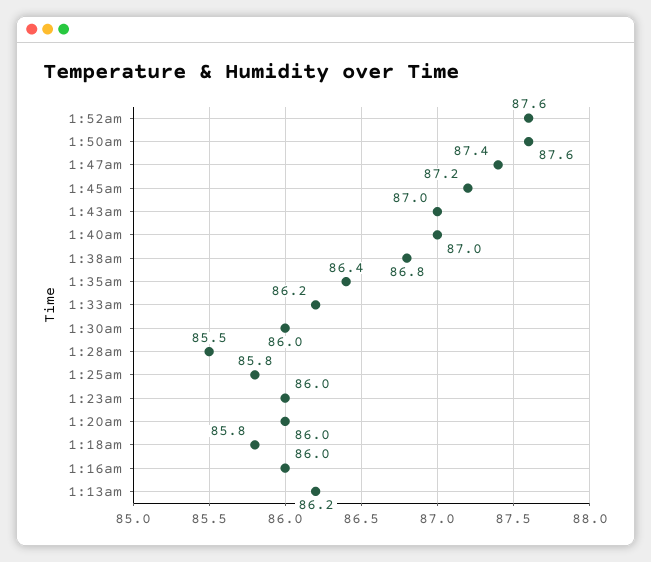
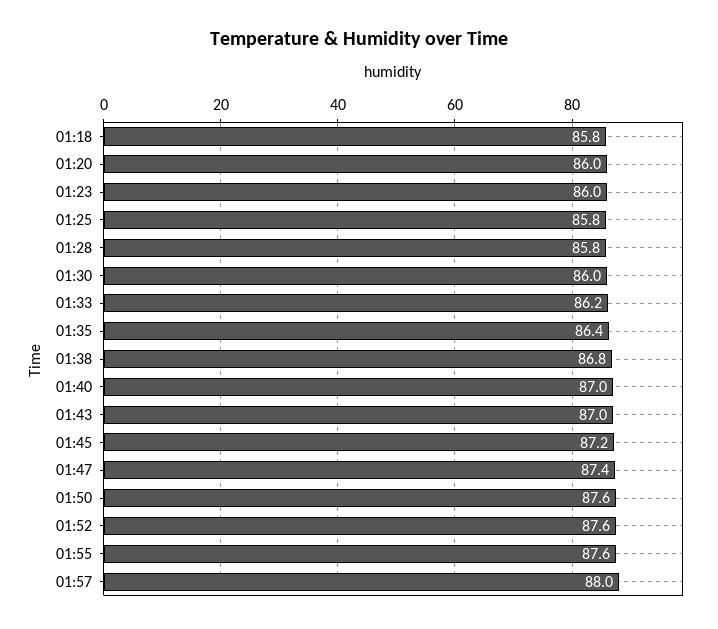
1:28am: 85.5 -> 85.8
1:16am: 86 -> none
1:13am: 86.2 -> none
01:55: none -> 87.6
01:57: none -> 88

